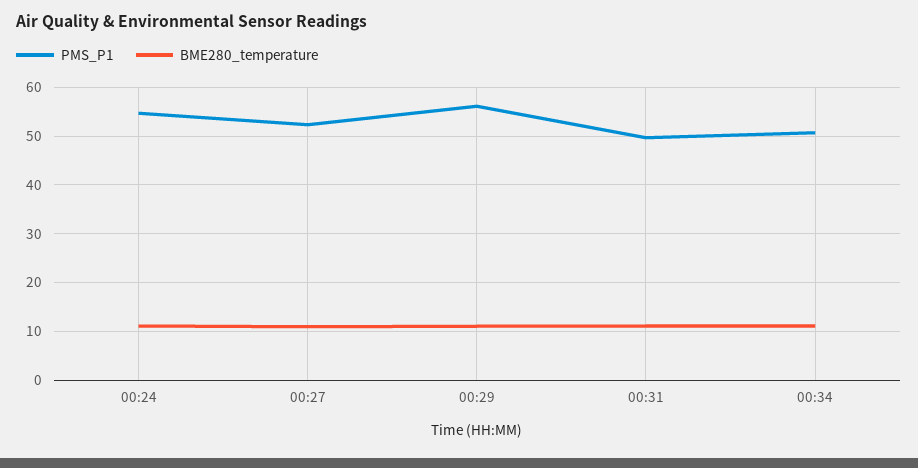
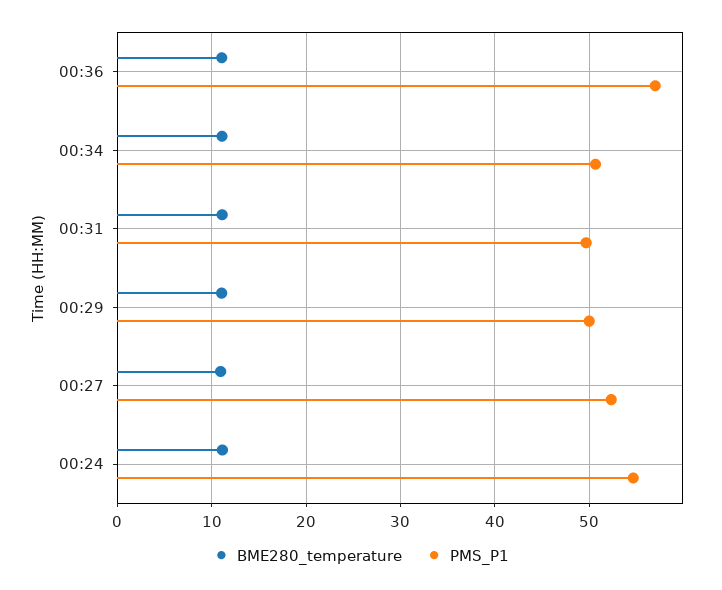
PMS_P1, 00:29: 56 -> 50
BME280_temperature, 00:36: none -> 11
PMS_P1, 00:36: none -> 57

